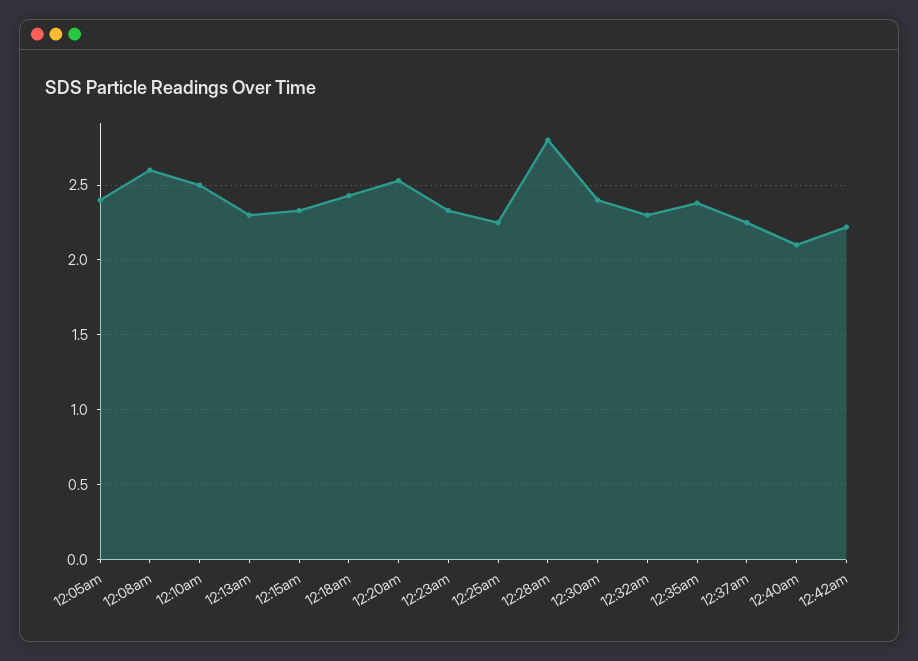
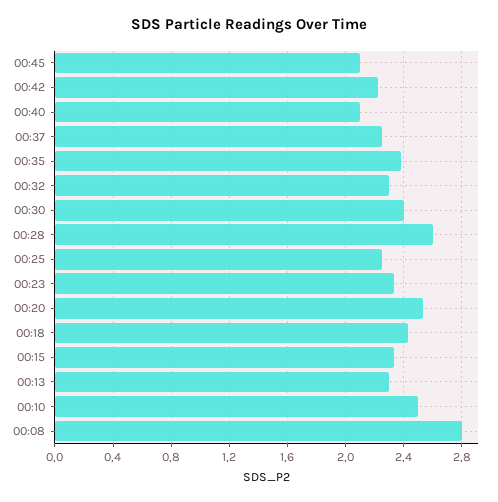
12:05am: 2.4 -> none
12:08am: 2.6 -> 2.8
12:28am: 2.8 -> 2.6
00:45: none -> 2.1

